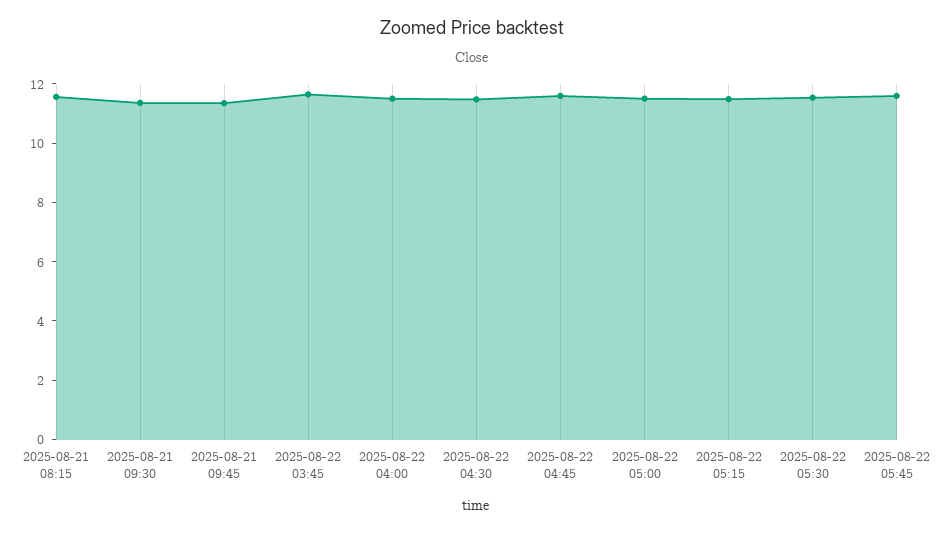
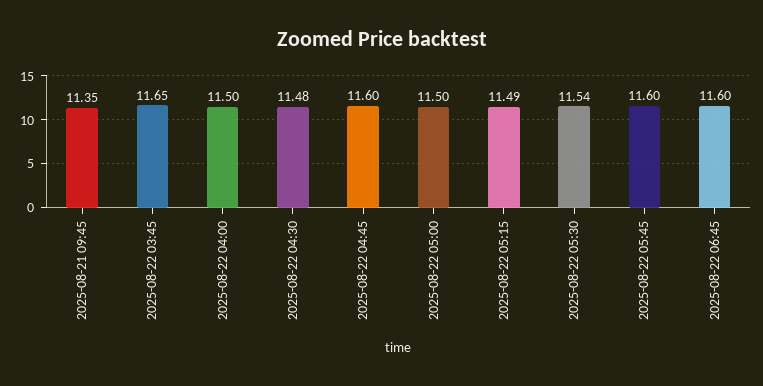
2025-08-21 08:15: 11.5 -> none
2025-08-21 09:30: 11.5 -> none
2025-08-22 06:45: none -> 11.6

